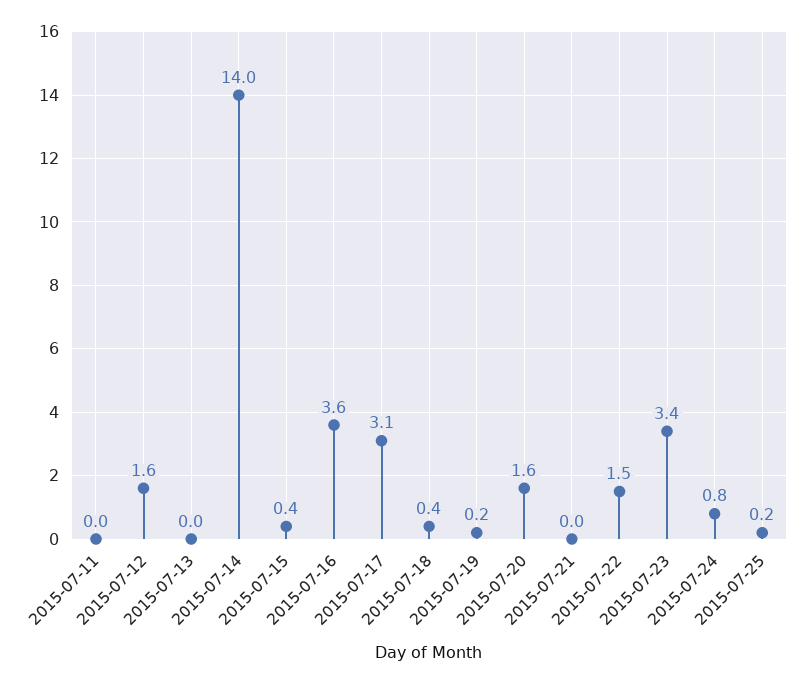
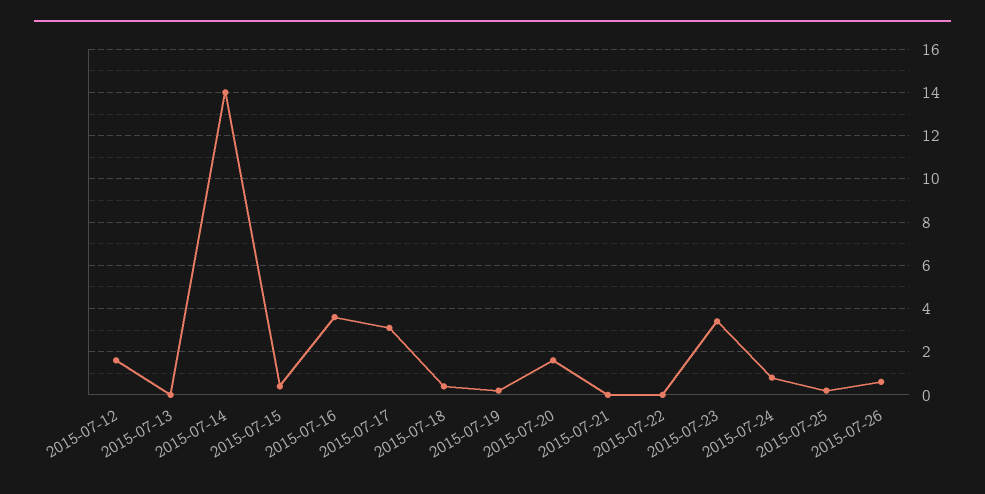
2015-07-11: 0 -> none
2015-07-22: 1.5 -> 0
2015-07-26: none -> 0.5

